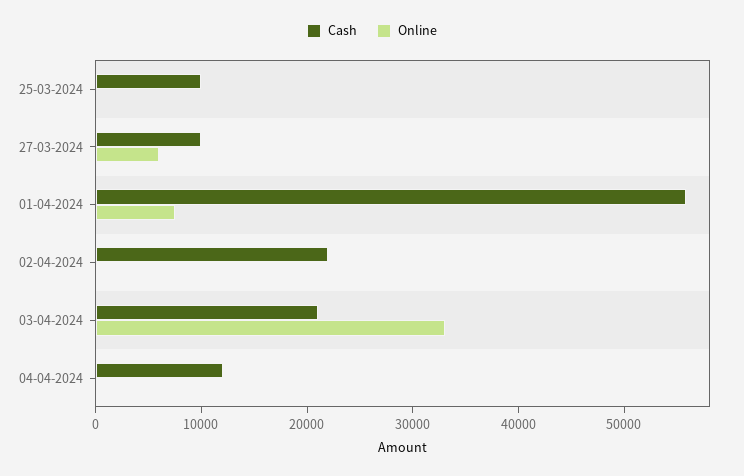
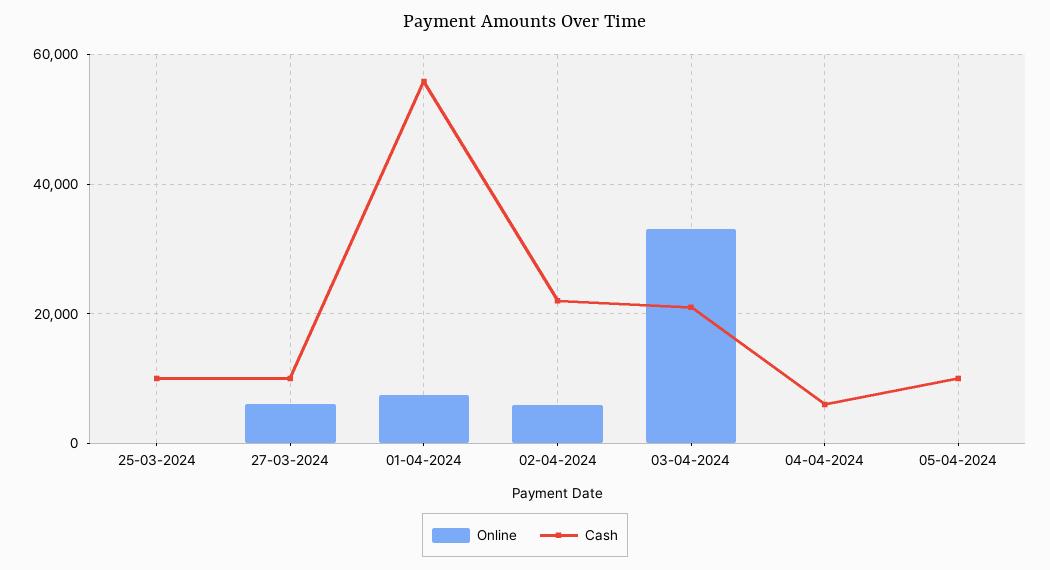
Online, 02-04-2024: 0 -> 6000
Cash, 04-04-2024: 12000 -> 6000
Online, 05-04-2024: none -> 0
Cash, 05-04-2024: none -> 10000

